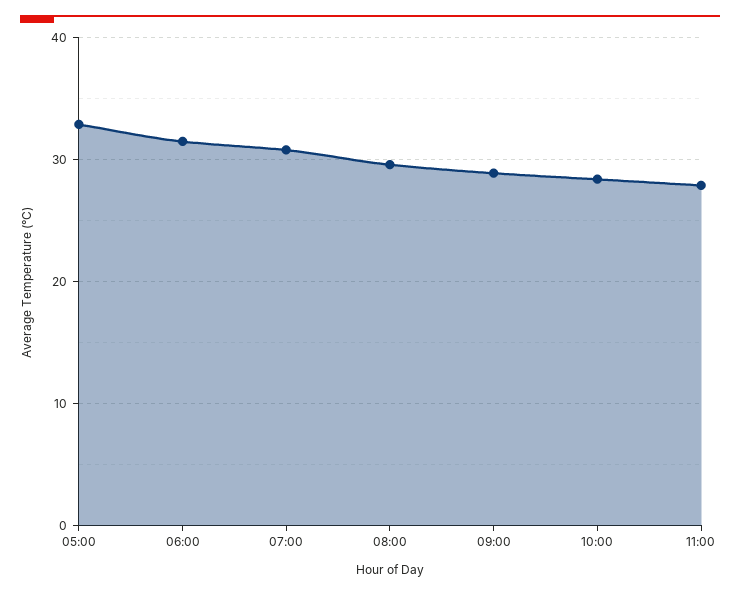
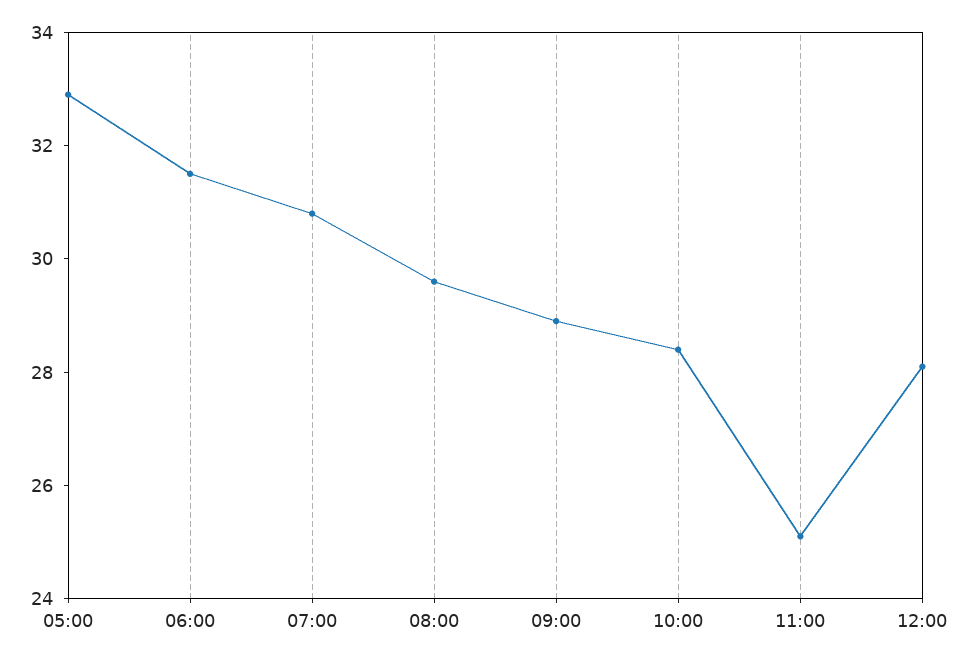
11:00: 28 -> 25
12:00: none -> 28

